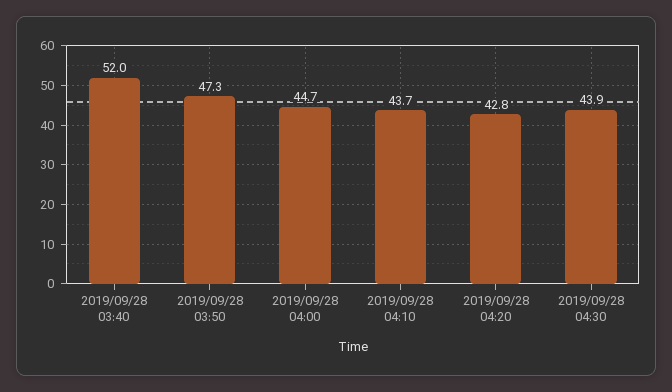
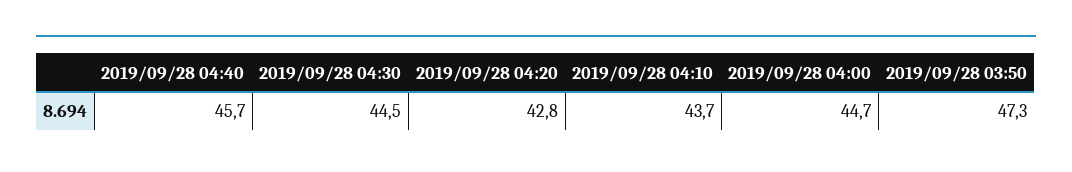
2019/09/28 03:40: 52 -> none
2019/09/28 04:30: 43.9 -> 44.5
2019/09/28 04:40: none -> 45.7

